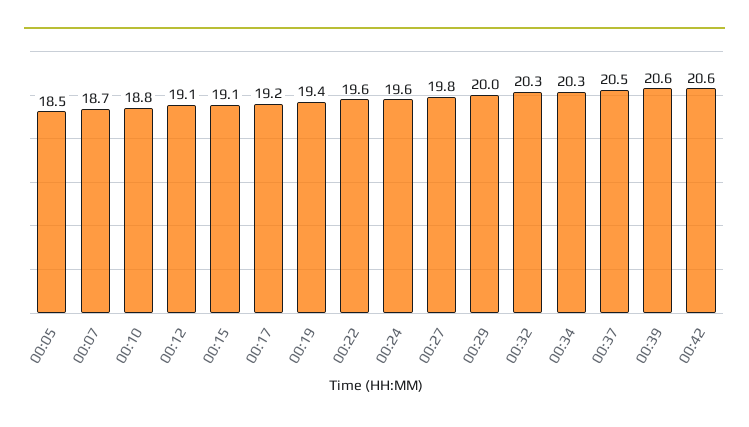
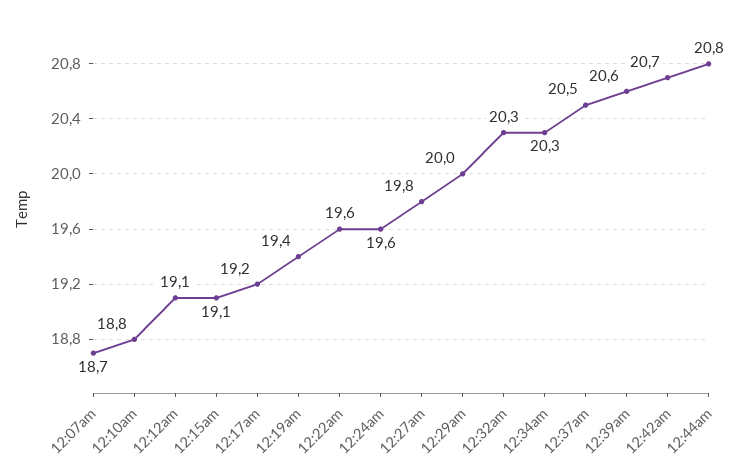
00:05: 18.5 -> none
00:42: 20.6 -> 20.7
12:44am: none -> 20.8

